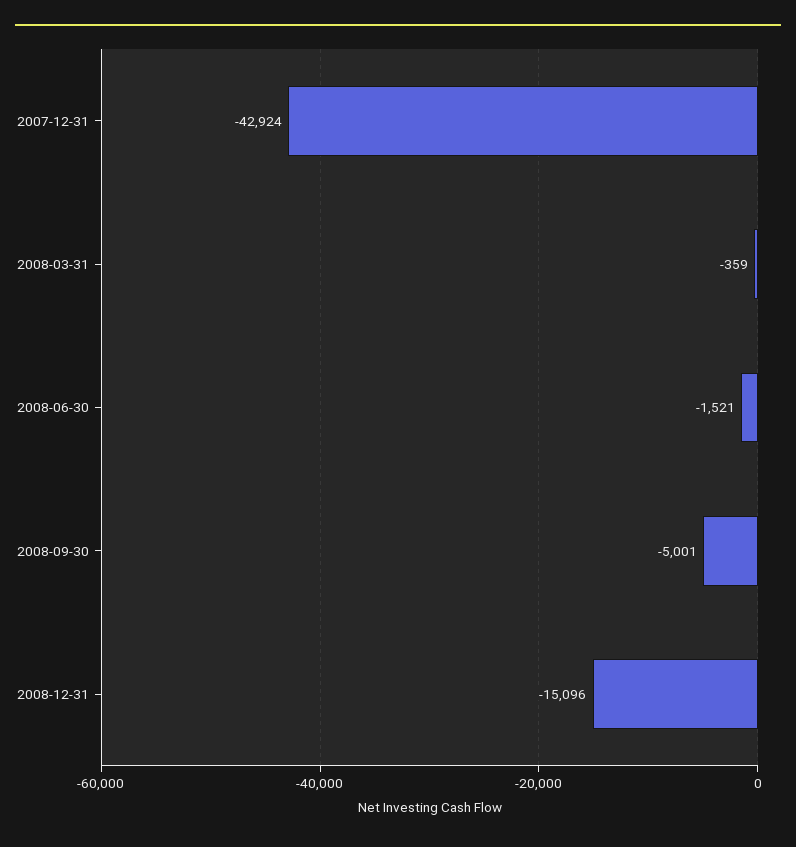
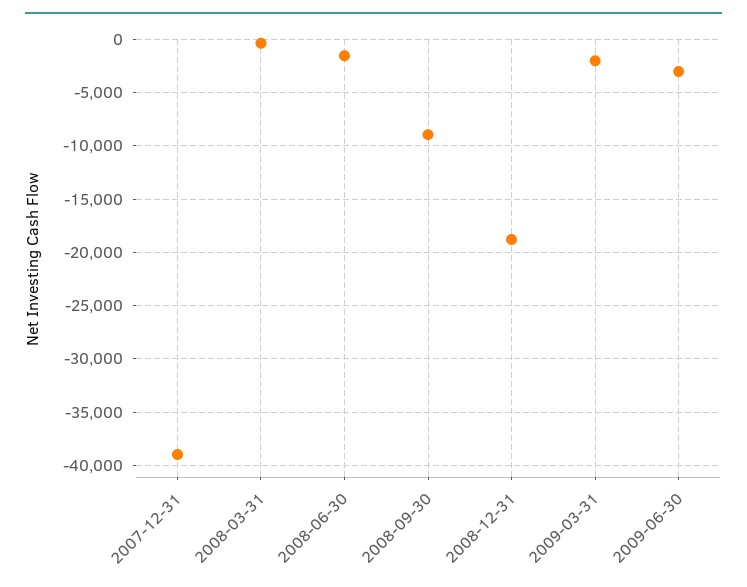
2007-12-31: -42924 -> -39000
2008-09-30: -5001 -> -9000
2008-12-31: -15096 -> -19000
2009-03-31: none -> -2000
2009-06-30: none -> -3000

